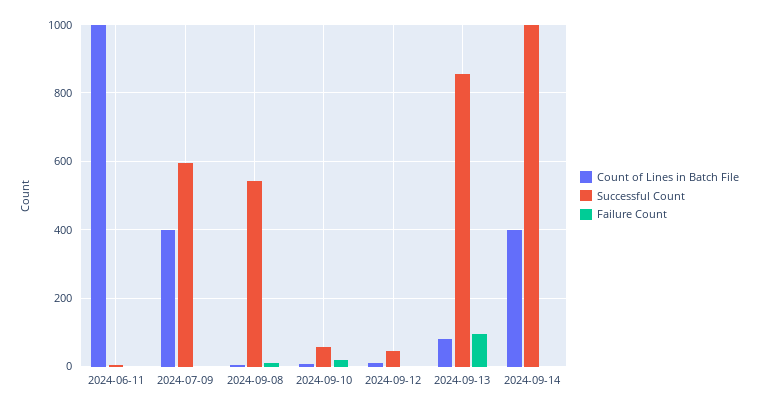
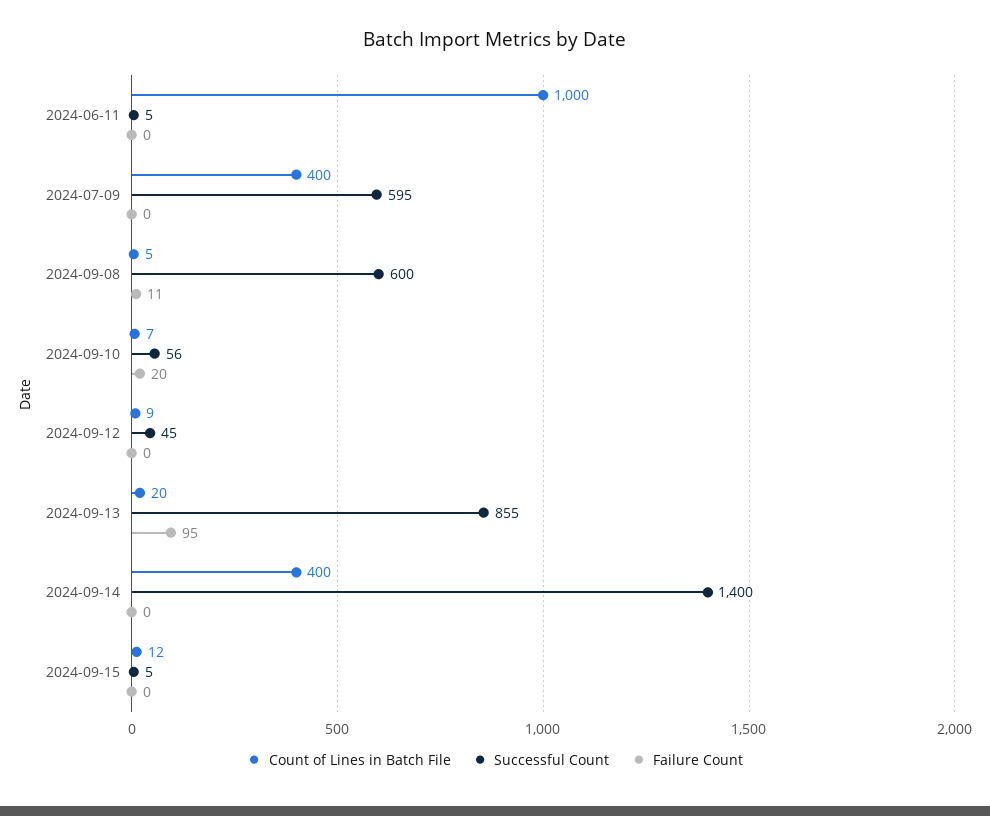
Successful Count, 2024-09-08: 540 -> 600
Count of Lines in Batch File, 2024-09-13: 80 -> 20
Successful Count, 2024-09-14: 1000 -> 1400
Count of Lines in Batch File, 2024-09-15: none -> 12
Successful Count, 2024-09-15: none -> 5
Failure Count, 2024-09-15: none -> 0

